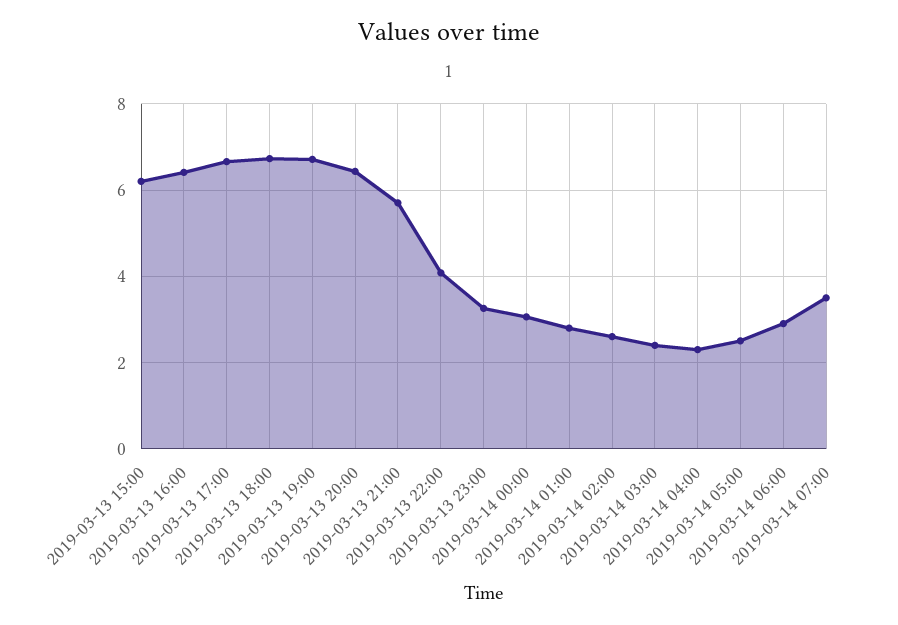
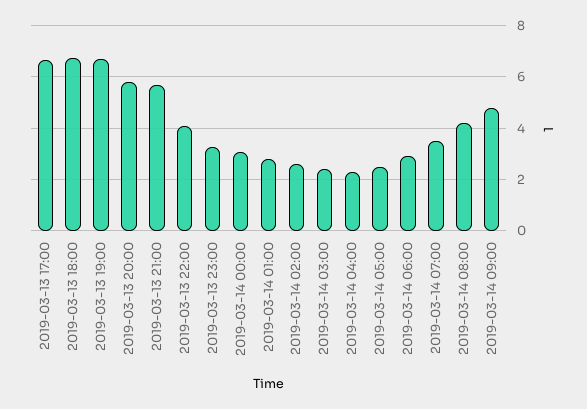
2019-03-13 15:00: 6.2 -> none
2019-03-13 16:00: 6.4 -> none
2019-03-13 20:00: 6.4 -> 5.75
2019-03-14 08:00: none -> 4.25
2019-03-14 09:00: none -> 4.75

